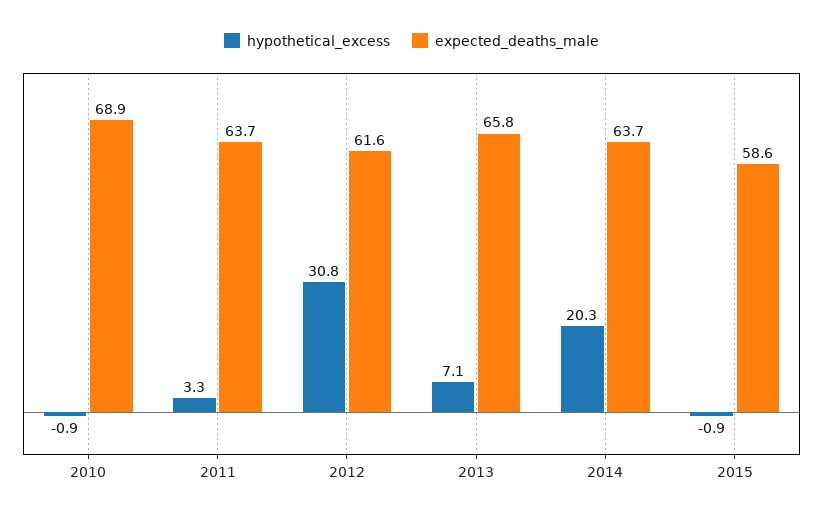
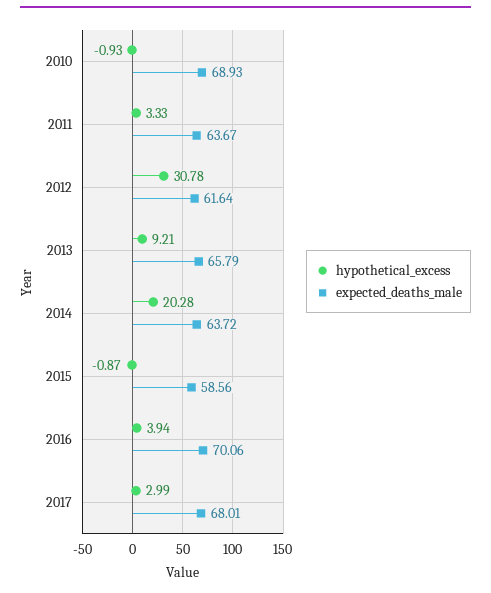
hypothetical_excess, 2013: 7.1 -> 9.21
hypothetical_excess, 2016: none -> 3.94
expected_deaths_male, 2016: none -> 70.06
hypothetical_excess, 2017: none -> 2.99
expected_deaths_male, 2017: none -> 68.01

